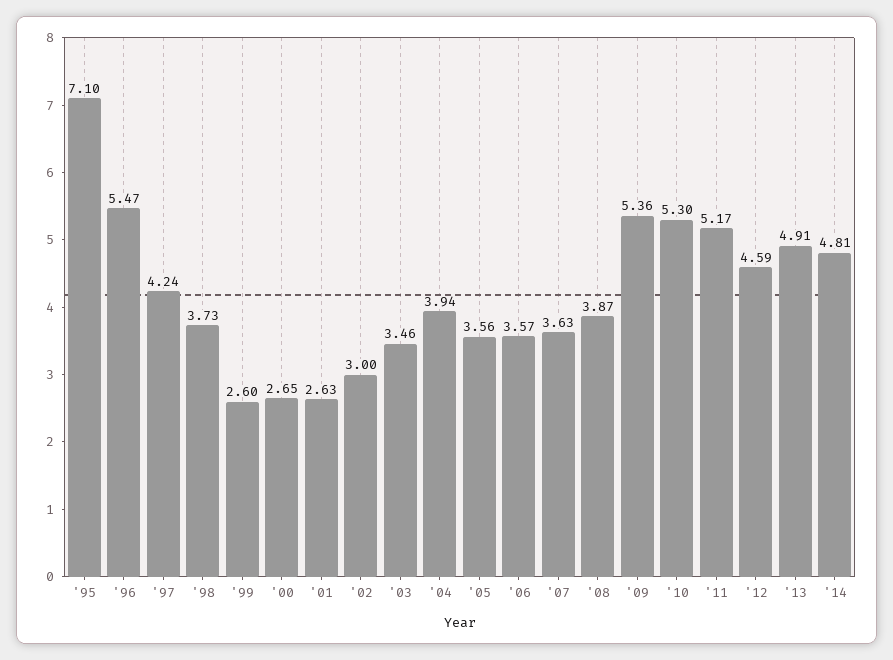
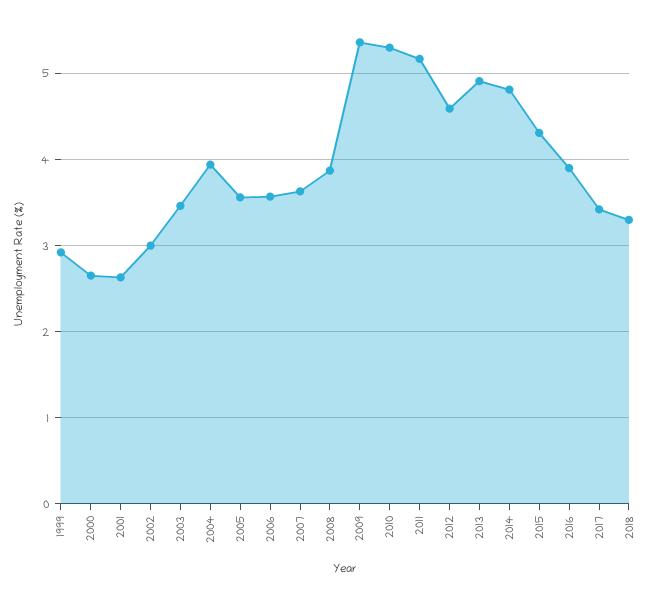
'95: 7.1 -> none
'96: 5.47 -> none
'97: 4.24 -> none
'98: 3.73 -> none
'99: 2.6 -> 2.9
2015: none -> 4.3
2016: none -> 3.9
2017: none -> 3.4
2018: none -> 3.3

